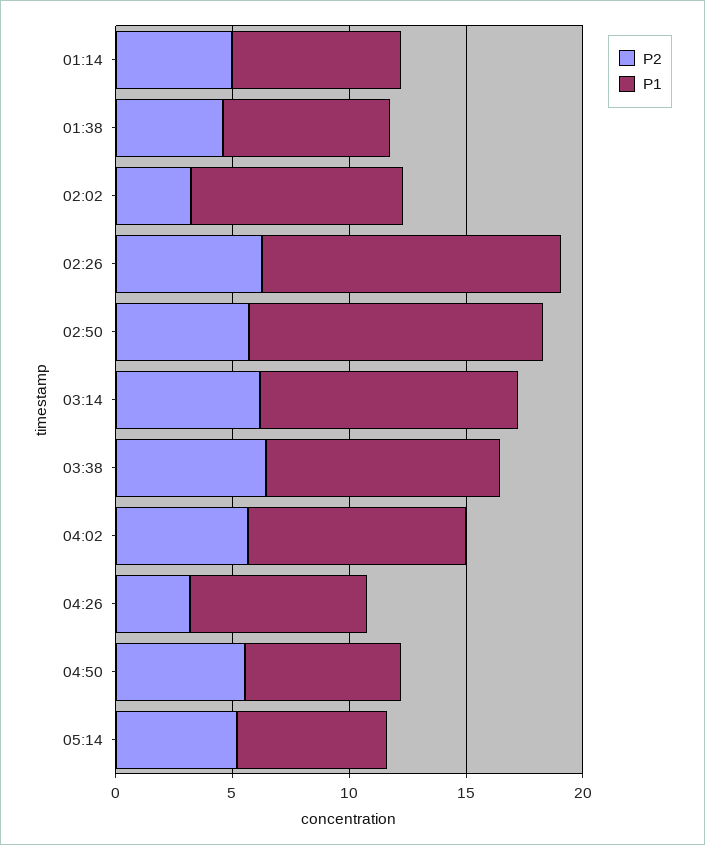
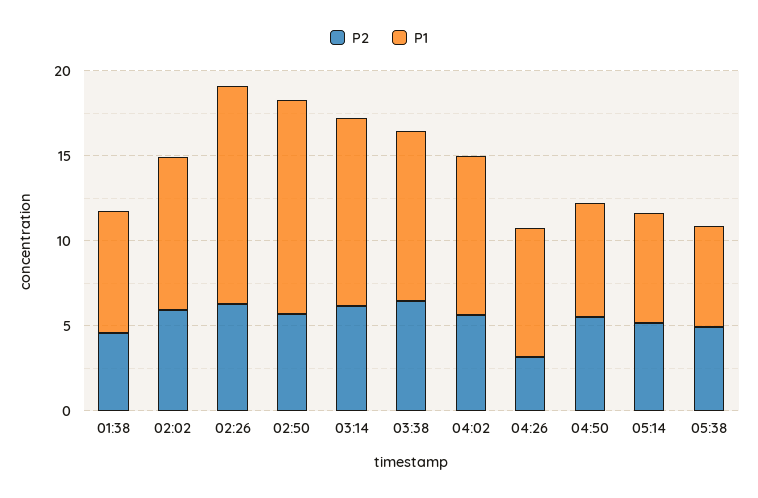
P2, 01:14: 5 -> none
P1, 01:14: 7 -> none
P2, 02:02: 3 -> 6
P2, 05:38: none -> 5
P1, 05:38: none -> 6

